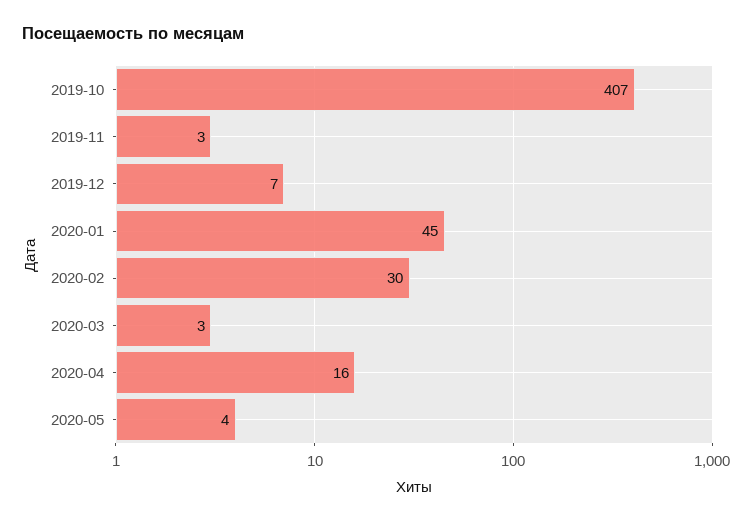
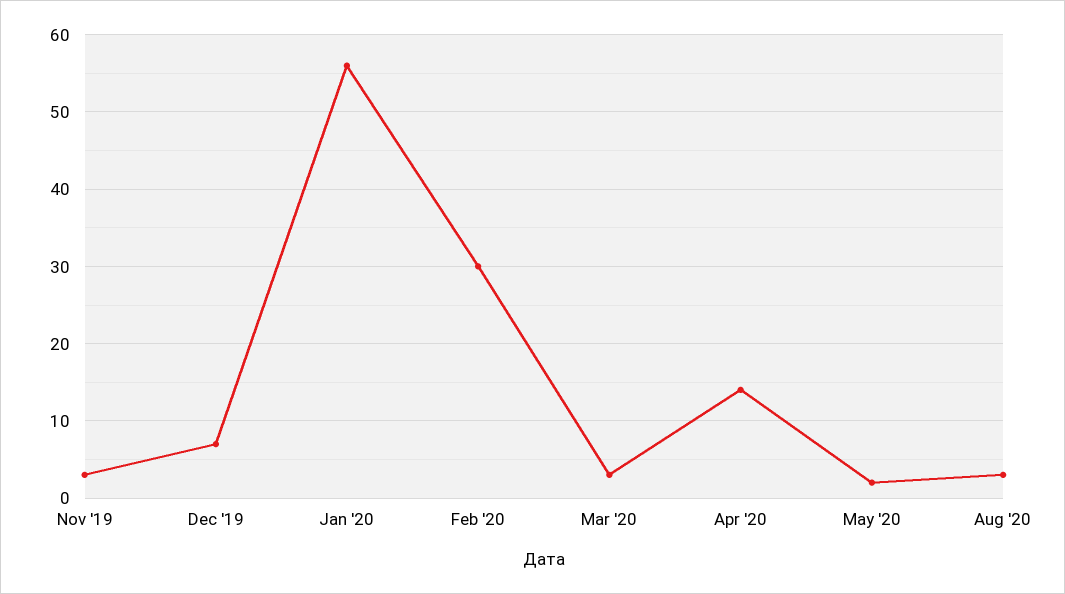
2019-10: 407 -> none
2020-01: 45 -> 56
2020-04: 16 -> 14
2020-05: 4 -> 2
Aug '20: none -> 3

